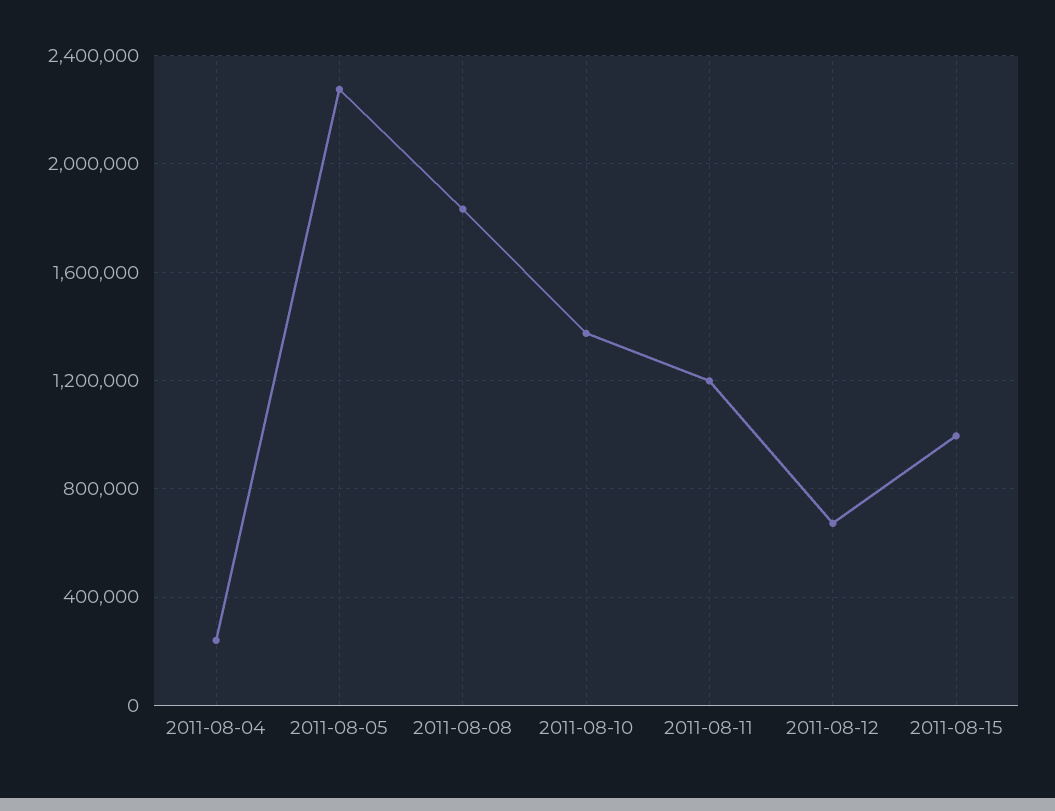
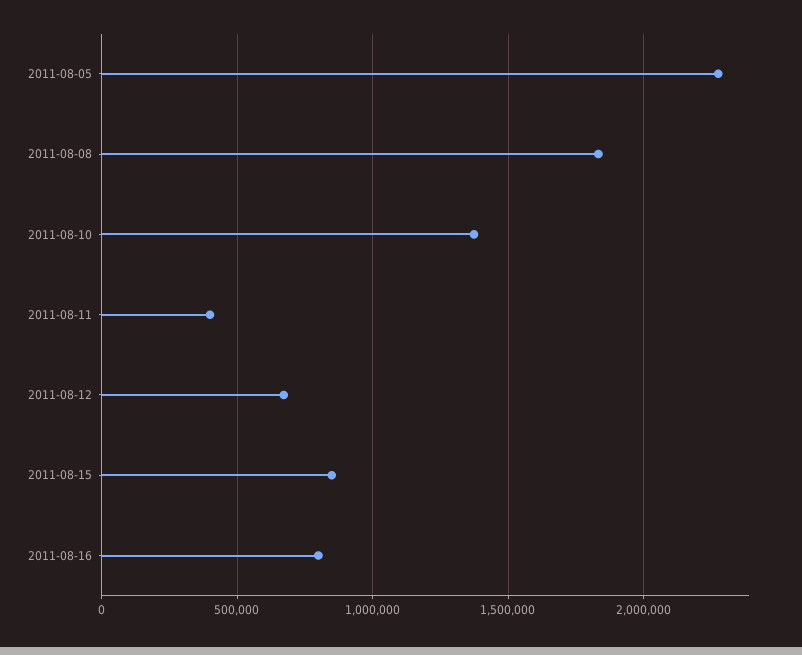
2011-08-04: 250000 -> none
2011-08-11: 1200000 -> 400000
2011-08-15: 1000000 -> 850000
2011-08-16: none -> 800000

